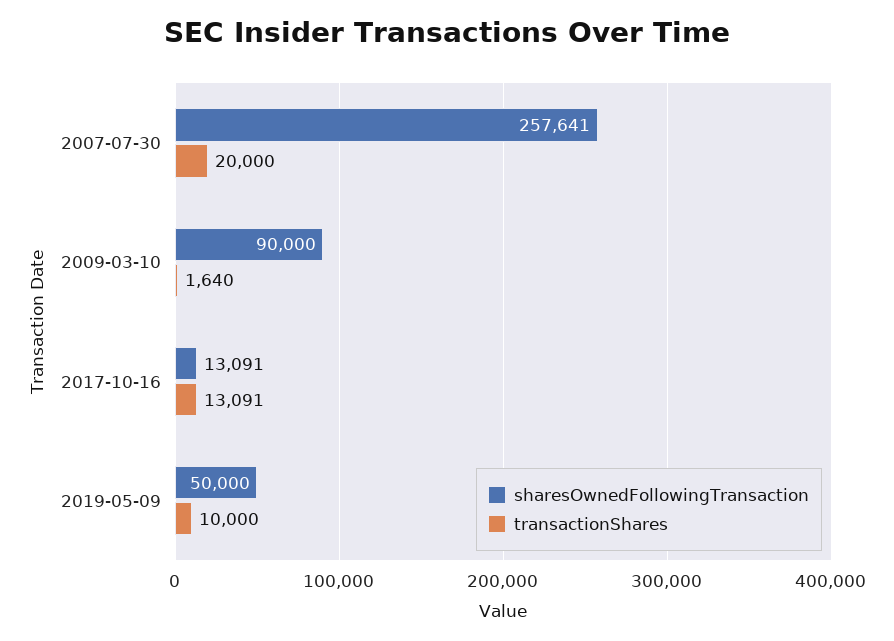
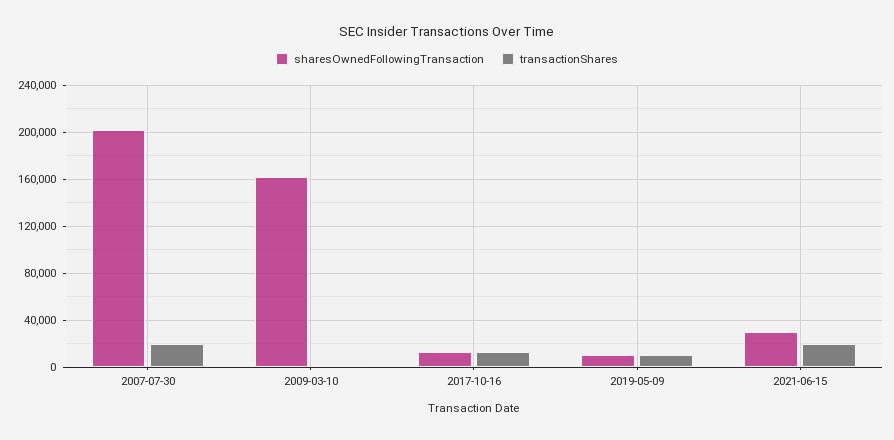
sharesOwnedFollowingTransaction, 2007-07-30: 257641 -> 200000
sharesOwnedFollowingTransaction, 2009-03-10: 90000 -> 160000
sharesOwnedFollowingTransaction, 2019-05-09: 50000 -> 10000
sharesOwnedFollowingTransaction, 2021-06-15: none -> 30000
transactionShares, 2021-06-15: none -> 20000

